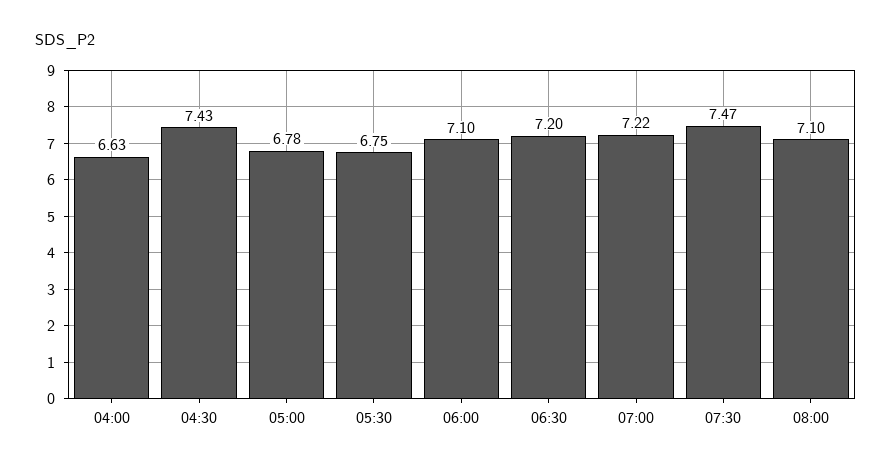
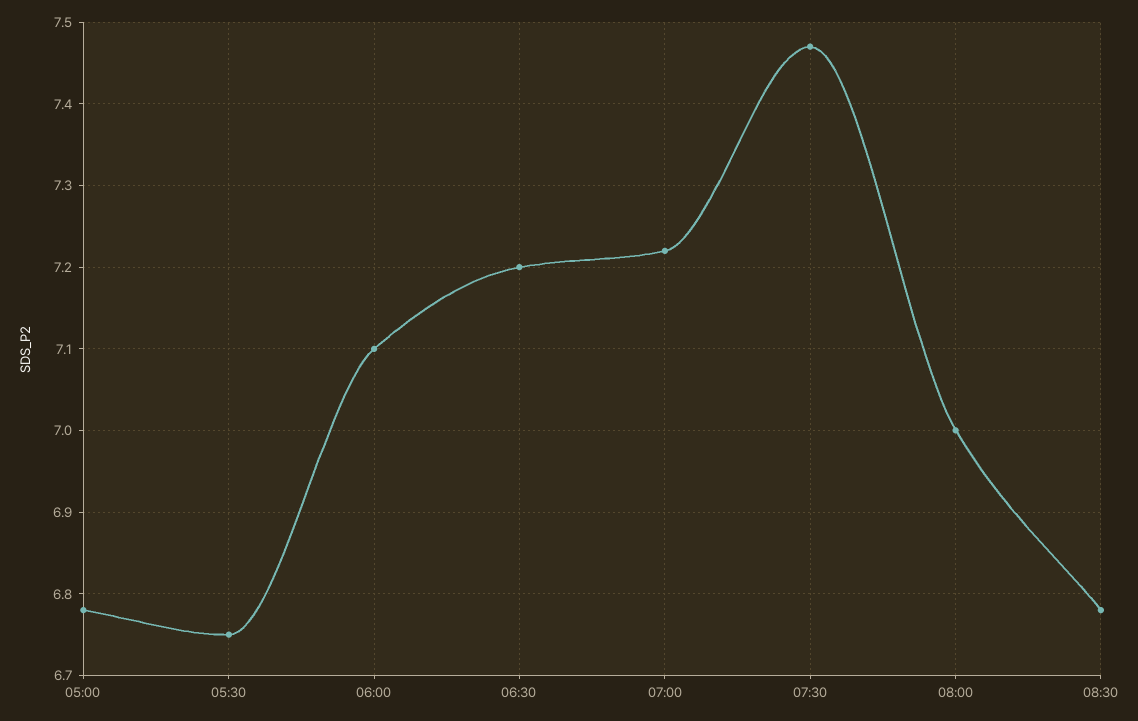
04:00: 6.63 -> none
04:30: 7.43 -> none
08:00: 7.1 -> 7
08:30: none -> 6.78

